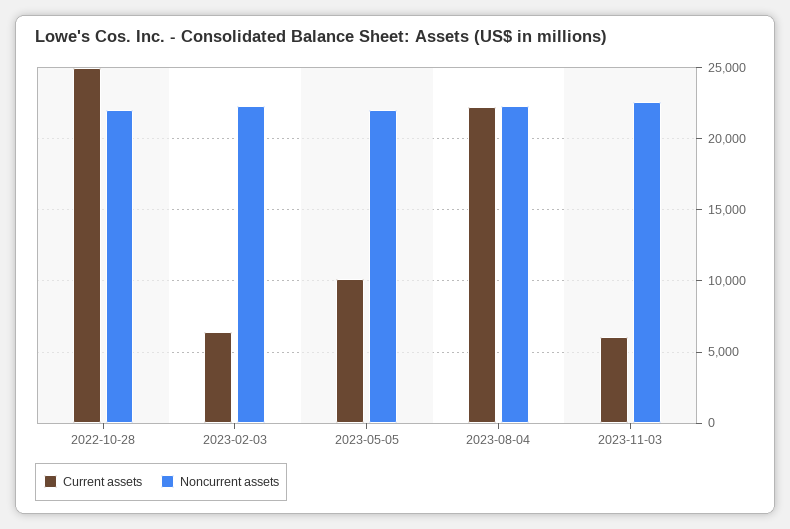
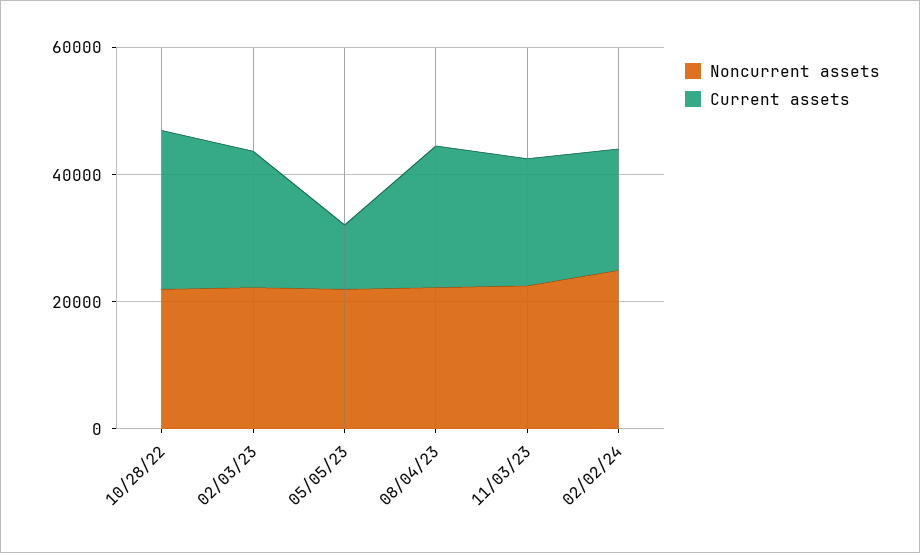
Current assets, 2023-02-03: 6500 -> 20000
Current assets, 2023-11-03: 6000 -> 20000
Noncurrent assets, 02/02/24: none -> 25000
Current assets, 02/02/24: none -> 20000

